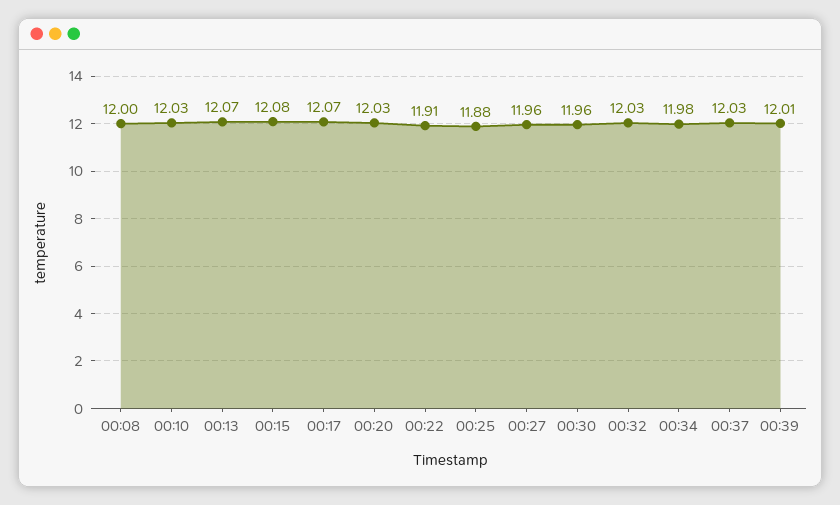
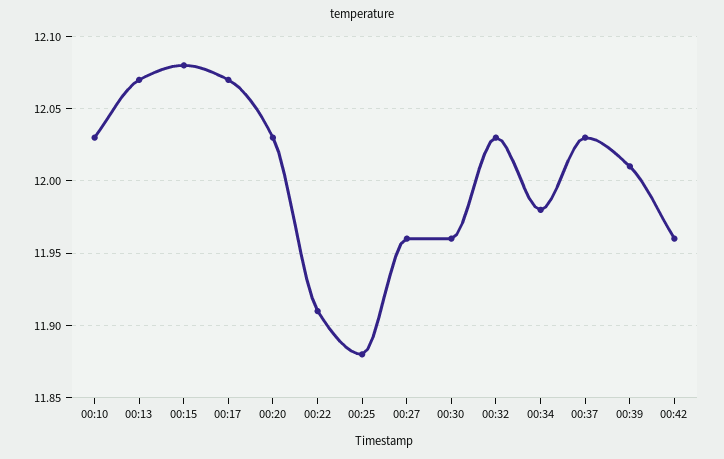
00:08: 12 -> none
00:42: none -> 11.96

